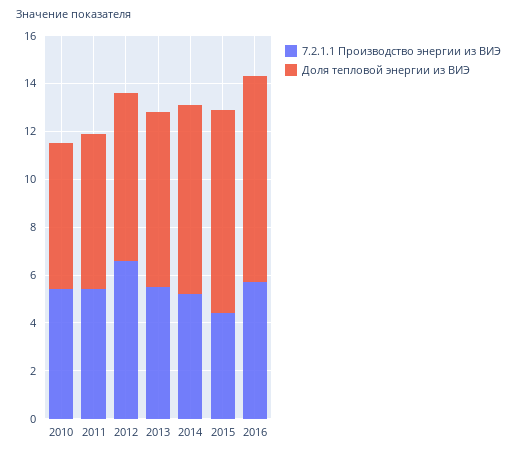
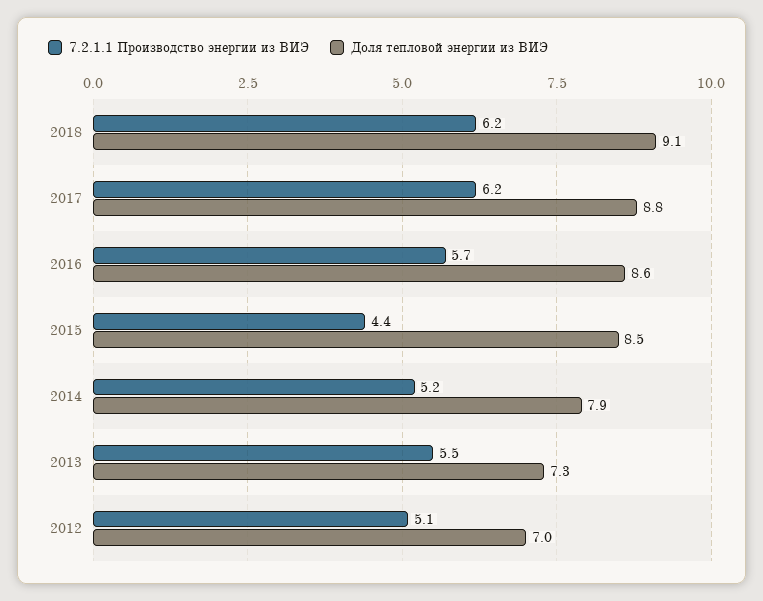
7.2.1.1 Производство энергии из ВИЭ, 2010: 5.5 -> none
Доля тепловой энергии из ВИЭ, 2010: 6 -> none
7.2.1.1 Производство энергии из ВИЭ, 2011: 5.5 -> none
Доля тепловой энергии из ВИЭ, 2011: 6.5 -> none
7.2.1.1 Производство энергии из ВИЭ, 2012: 6.5 -> 5.1
7.2.1.1 Производство энергии из ВИЭ, 2018: none -> 6.2
Доля тепловой энергии из ВИЭ, 2018: none -> 9.1
7.2.1.1 Производство энергии из ВИЭ, 2017: none -> 6.2
Доля тепловой энергии из ВИЭ, 2017: none -> 8.8

